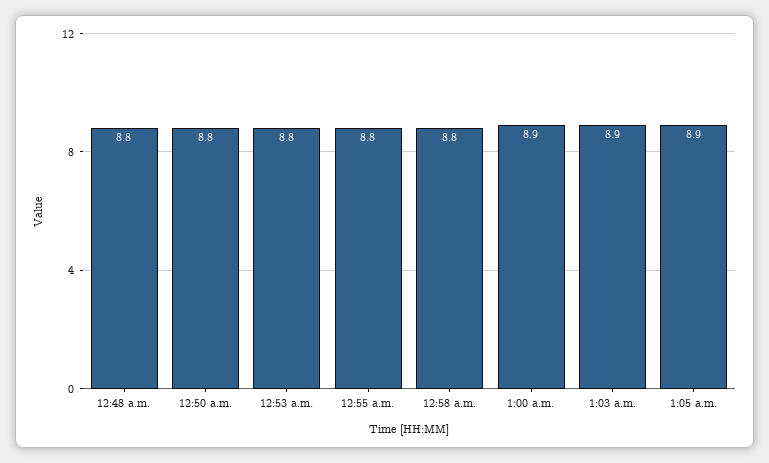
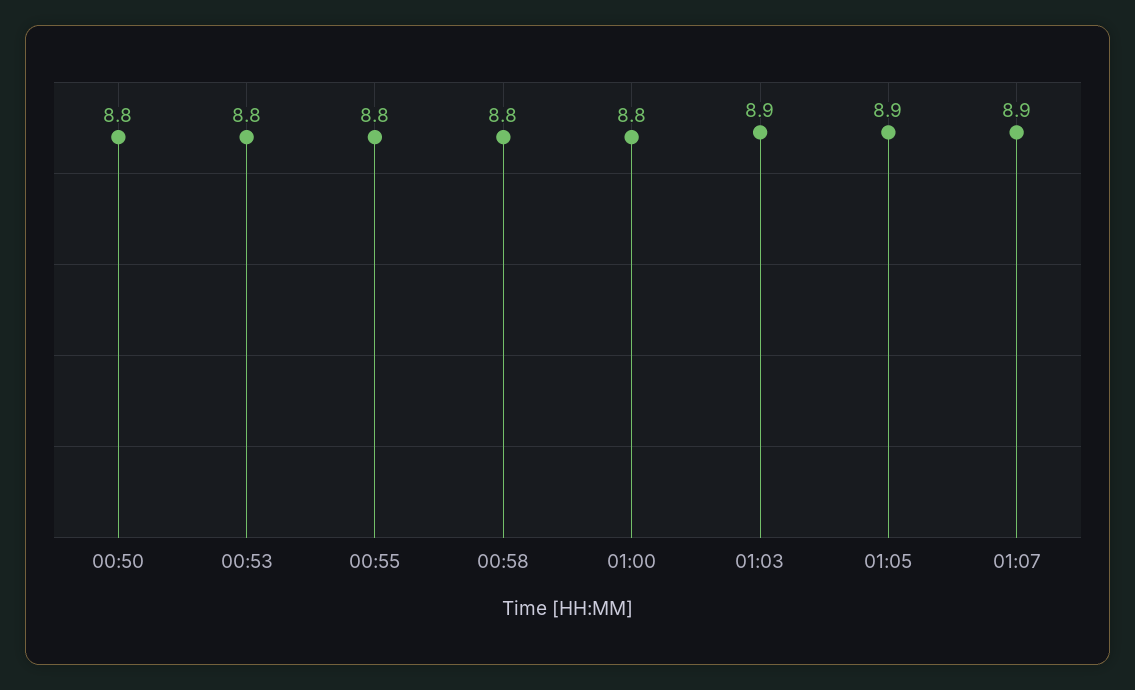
12:48 a.m.: 8.8 -> none
1:00 a.m.: 8.9 -> 8.8
01:07: none -> 8.9

